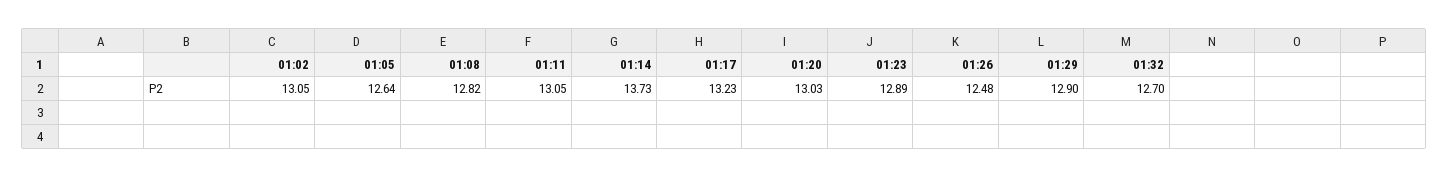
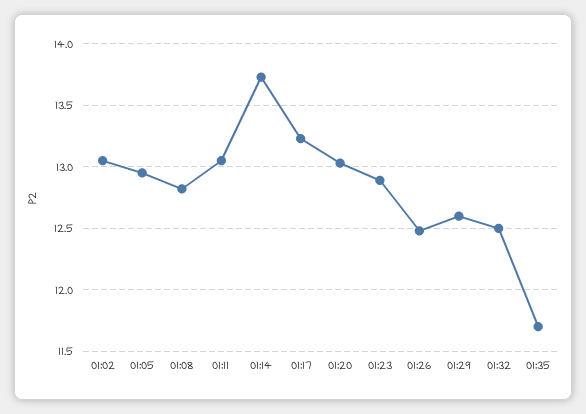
01:05: 12.64 -> 12.95
01:29: 12.9 -> 12.6
01:32: 12.7 -> 12.5
01:35: none -> 11.7

